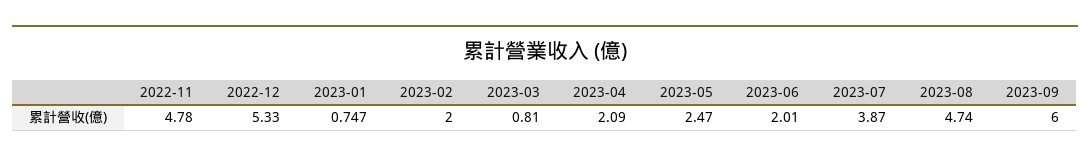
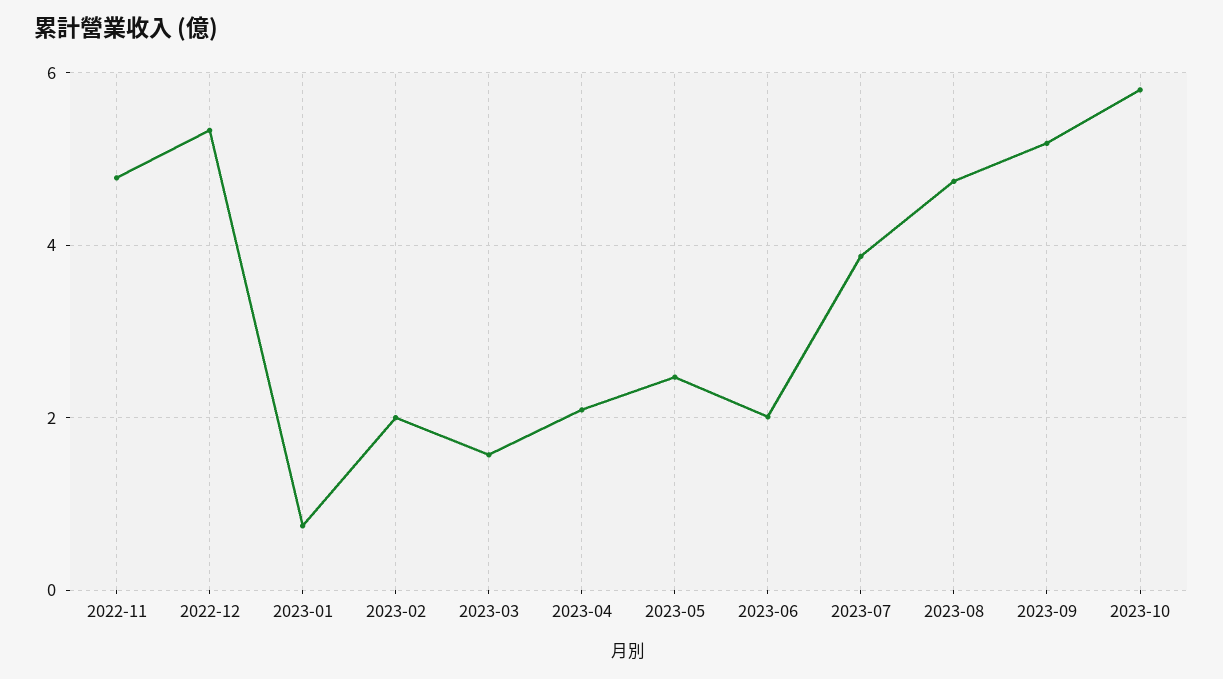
2023-03: 0.81 -> 1.6
2023-09: 6 -> 5.2
2023-10: none -> 5.8

